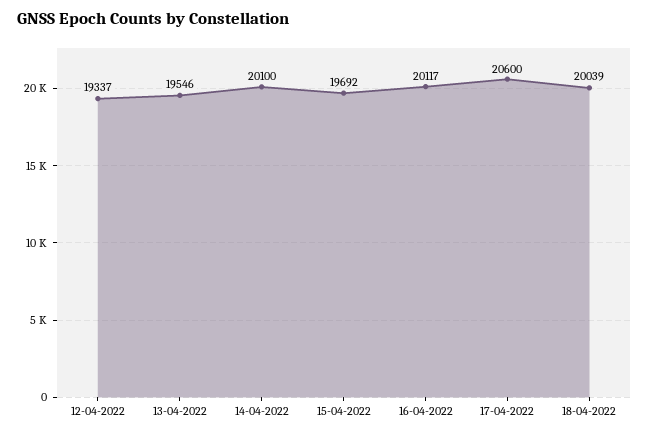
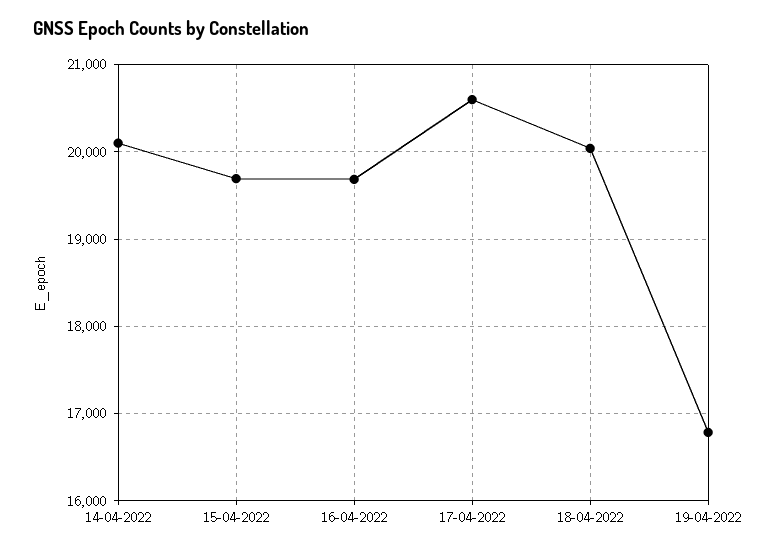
12-04-2022: 19337 -> none
13-04-2022: 19546 -> none
16-04-2022: 20117 -> 19700
19-04-2022: none -> 16800

